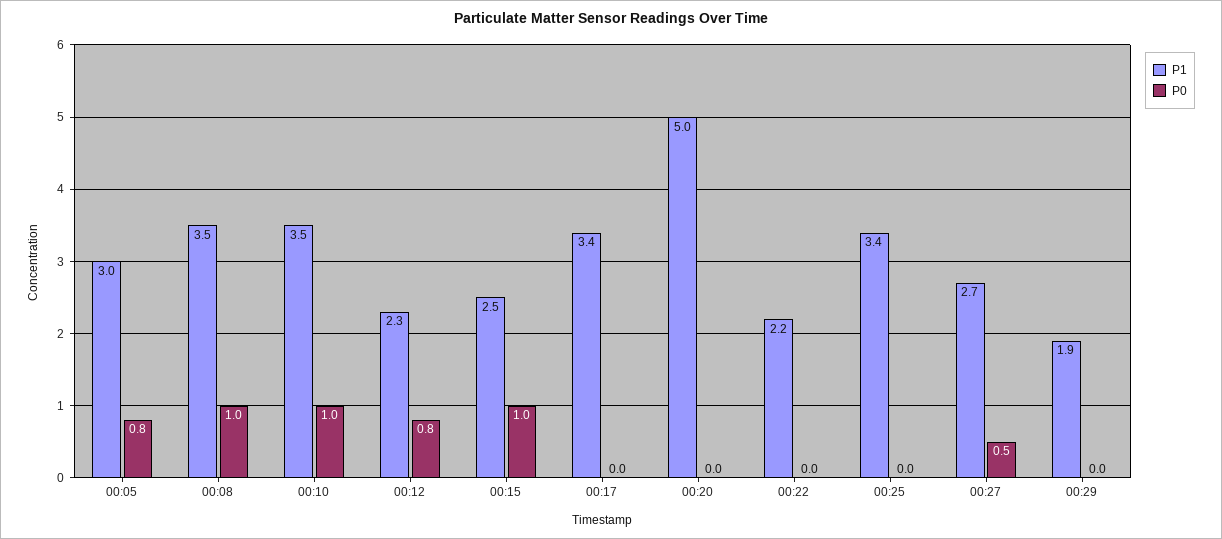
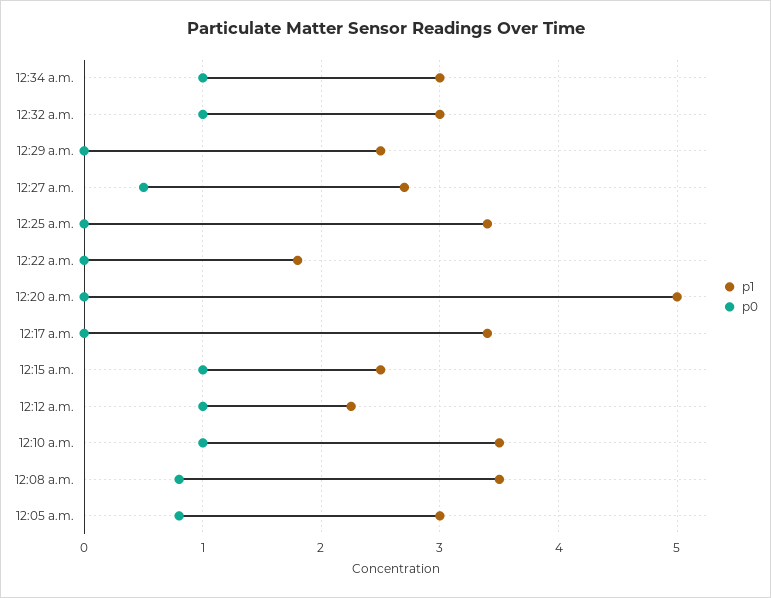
P0, 00:08: 1 -> 0.8
P0, 00:12: 0.8 -> 1
P1, 00:22: 2.2 -> 1.8
P1, 00:29: 1.9 -> 2.5
P1, 12:34 a.m.: none -> 3
P0, 12:34 a.m.: none -> 1
P1, 12:32 a.m.: none -> 3
P0, 12:32 a.m.: none -> 1

